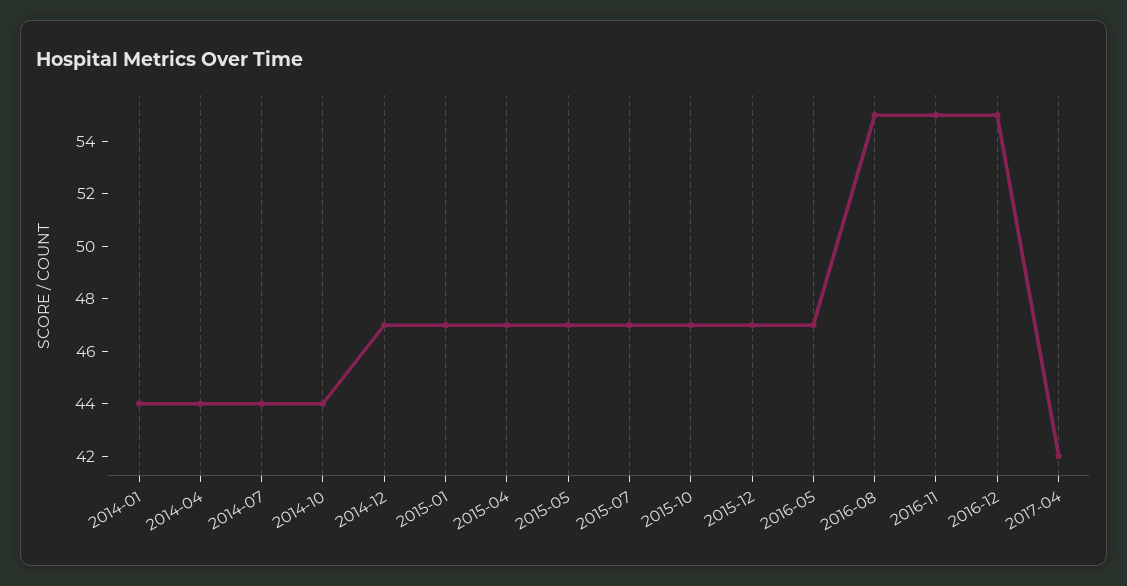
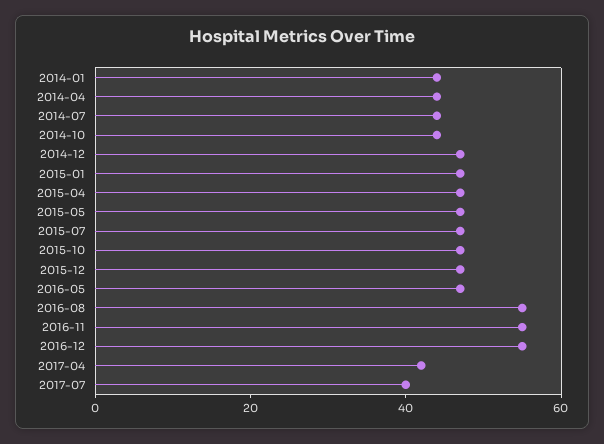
2017-07: none -> 40

